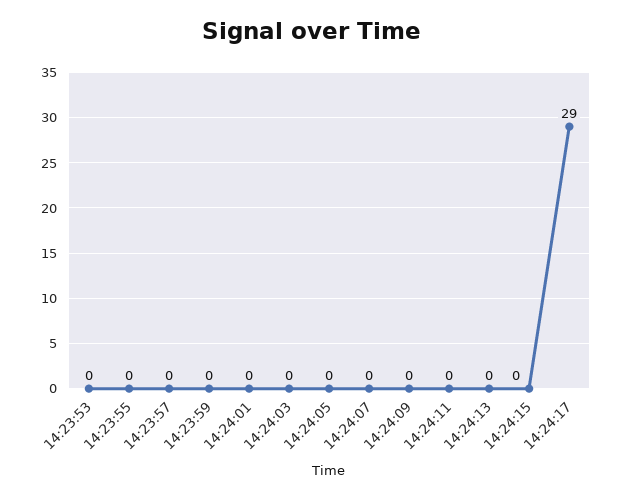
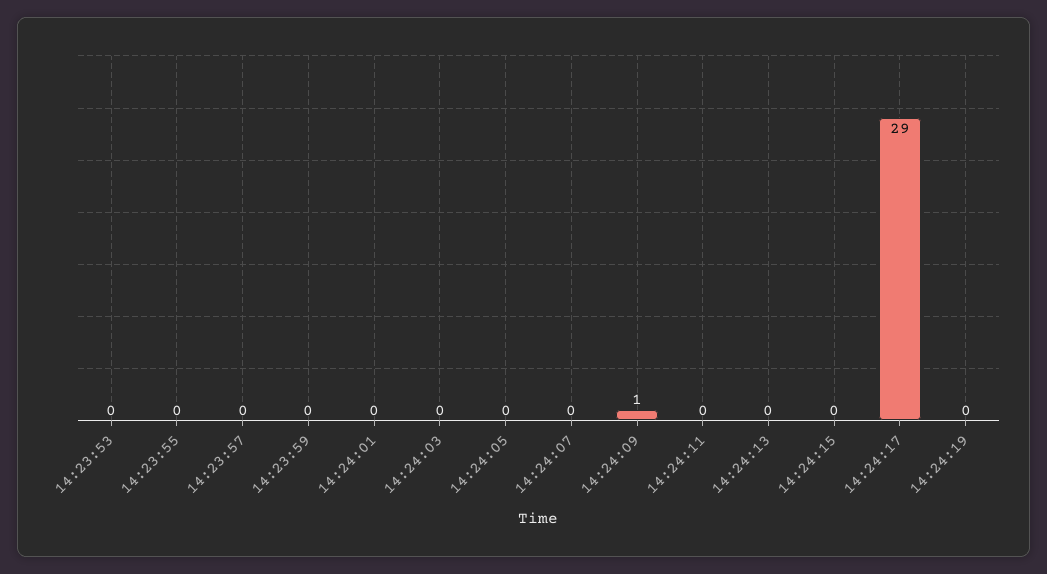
14:24:09: 0 -> 1
14:24:19: none -> 0

